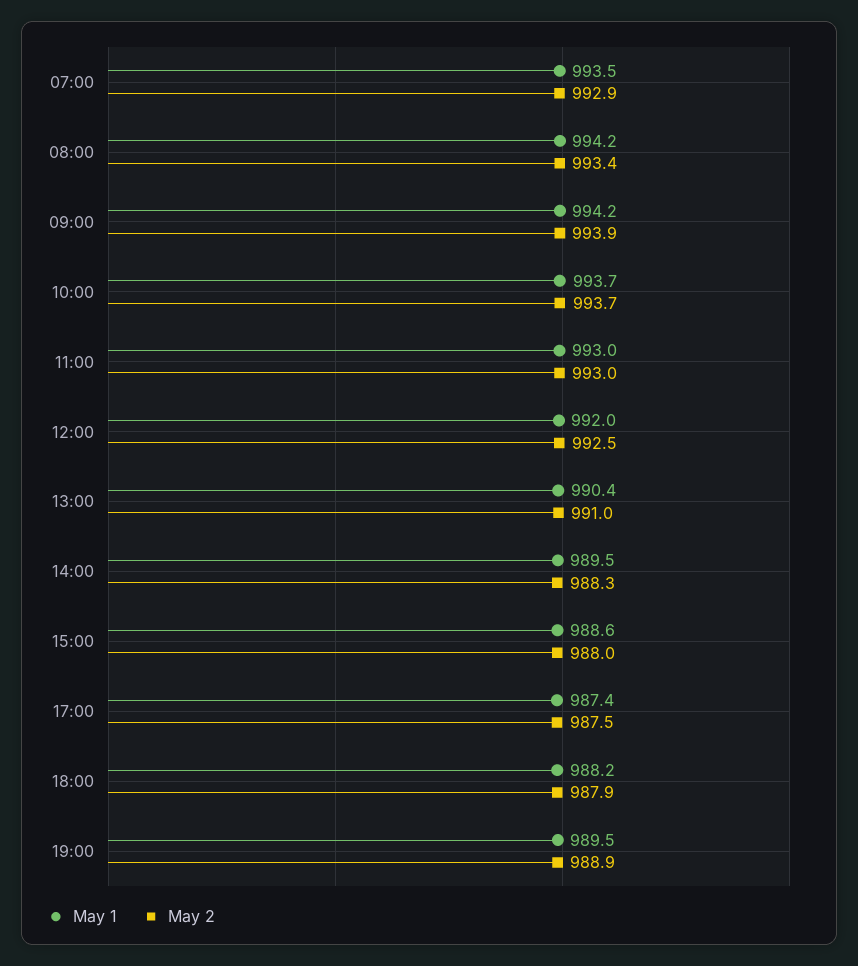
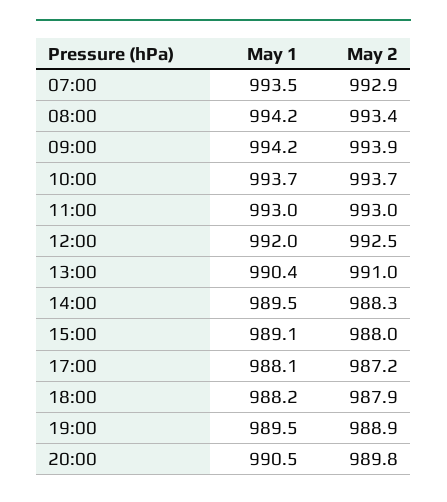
May 1, 15:00: 988.6 -> 989.1
May 1, 17:00: 987.4 -> 988.1
May 2, 17:00: 987.5 -> 987.2
May 1, 20:00: none -> 990.5
May 2, 20:00: none -> 989.8

